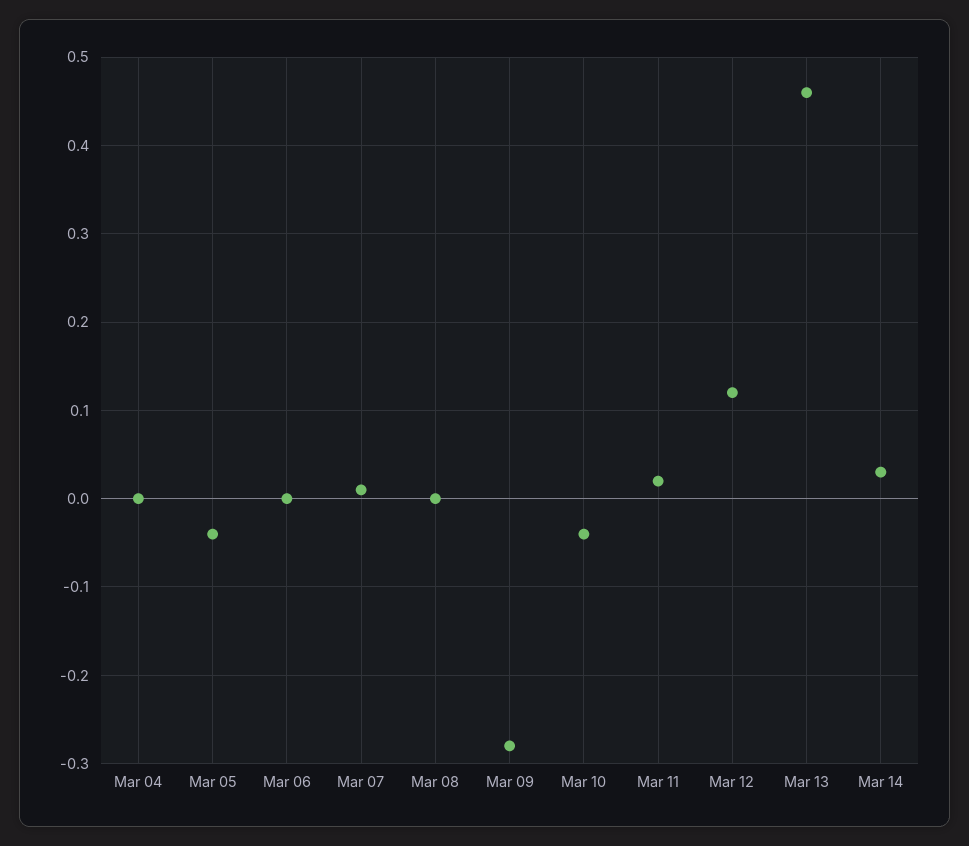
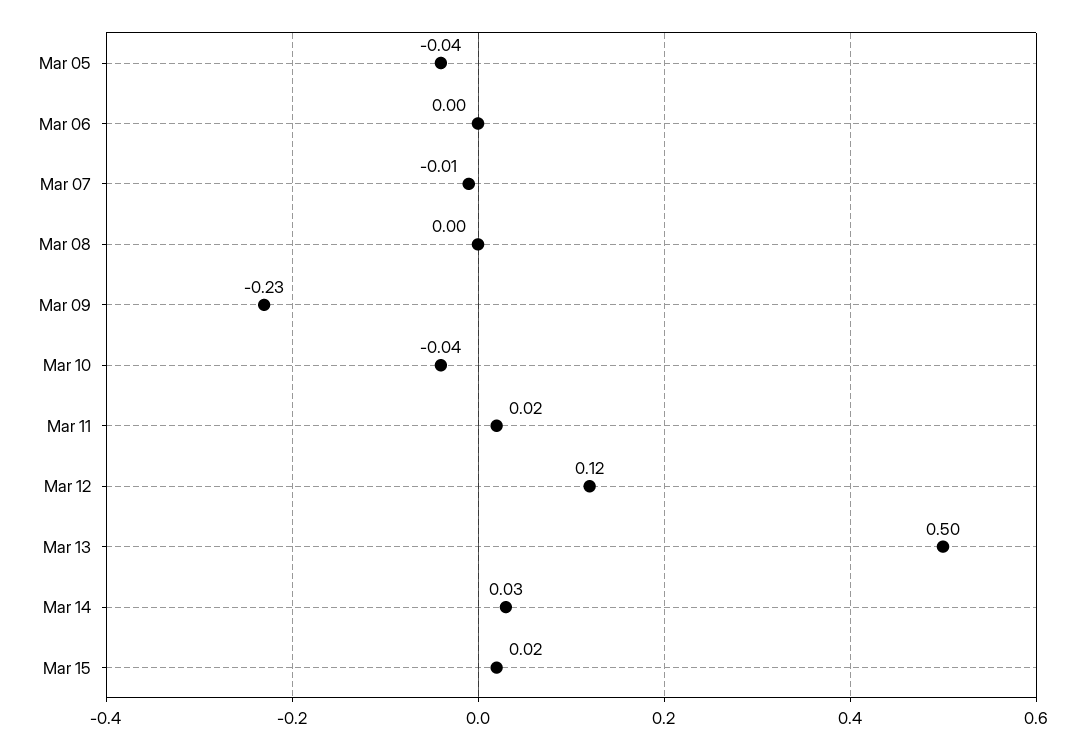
Mar 04: 0 -> none
Mar 07: 0.01 -> -0.01
Mar 09: -0.28 -> -0.23
Mar 13: 0.46 -> 0.5
Mar 15: none -> 0.02

